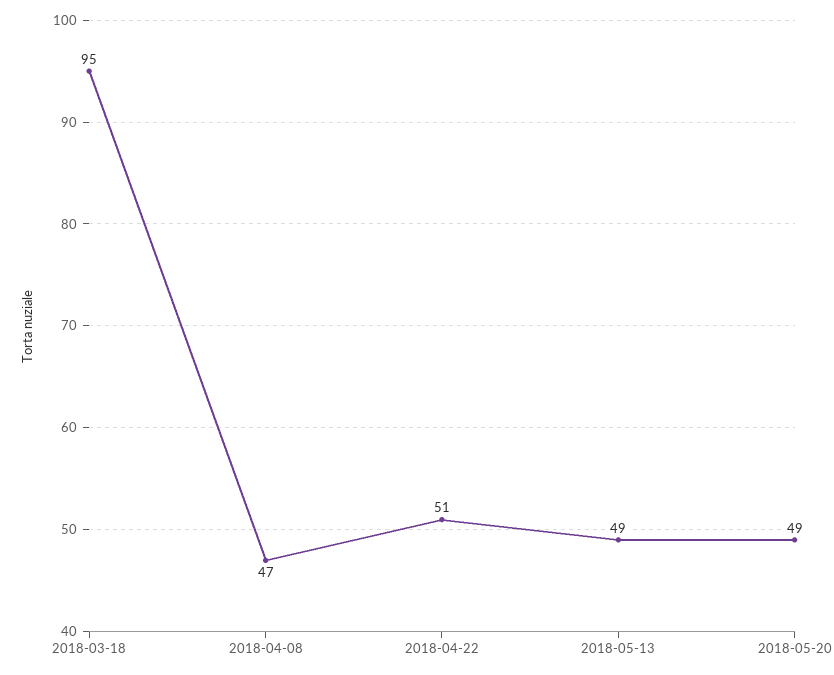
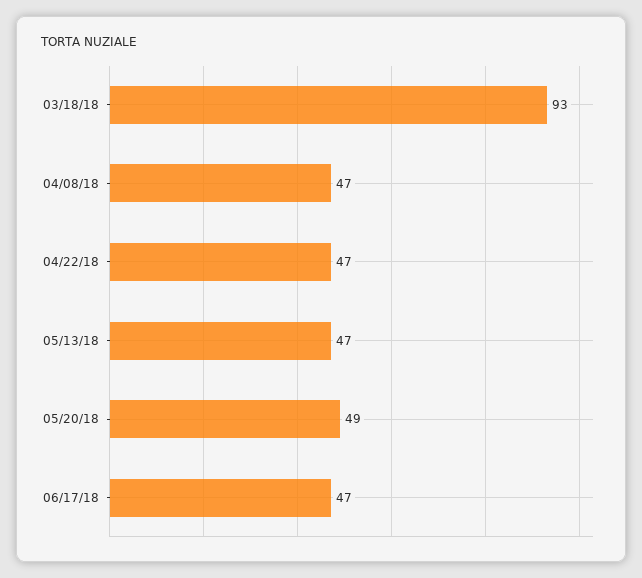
2018-03-18: 95 -> 93
2018-04-22: 51 -> 47
2018-05-13: 49 -> 47
06/17/18: none -> 47

